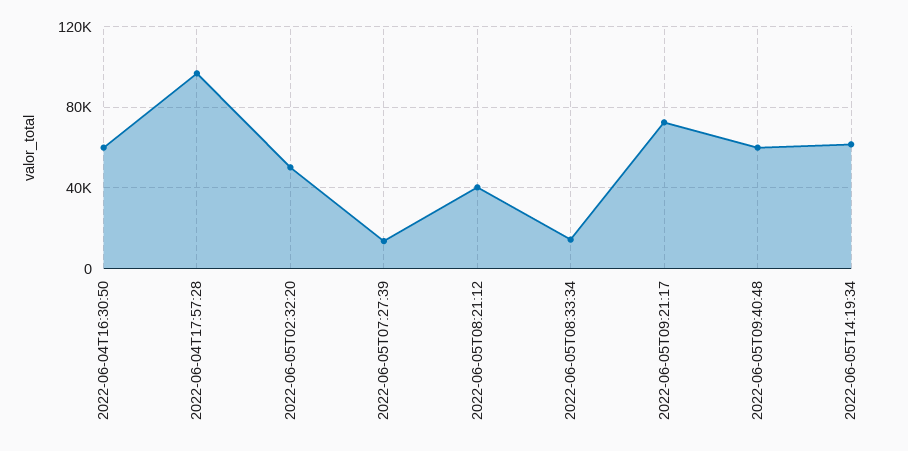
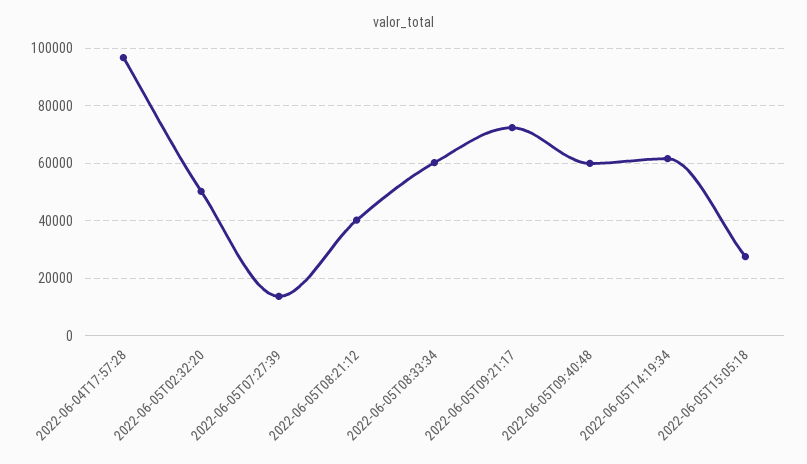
2022-06-04T16:30:50: 60000 -> none
2022-06-05T08:33:34: 15000 -> 60000
2022-06-05T15:05:18: none -> 27500

